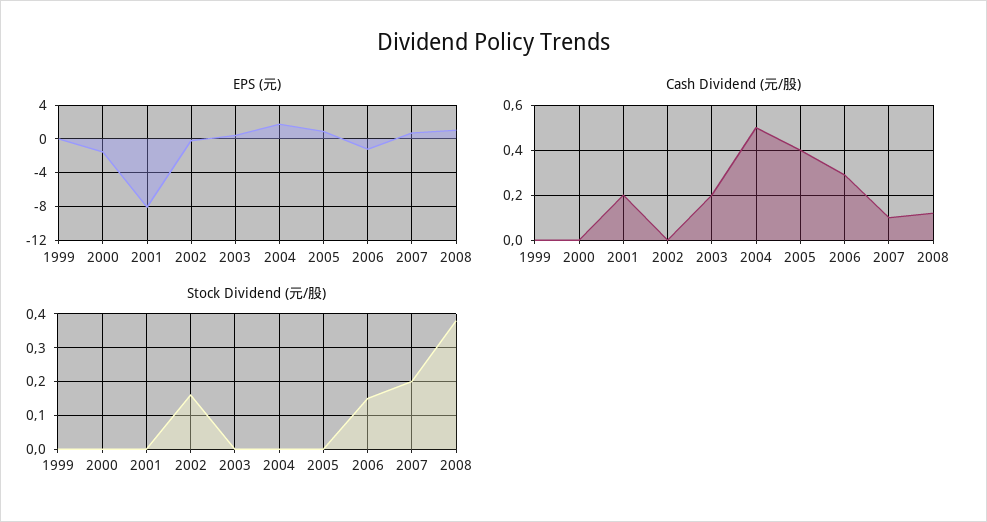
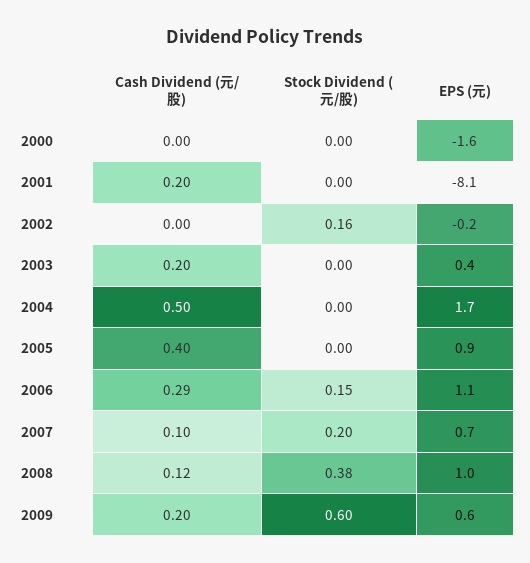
EPS (元), 1999: 0 -> none
EPS (元), 2006: -1 -> 1.1
Cash Dividend (元/股), 1999: 0 -> none
Stock Dividend (元/股), 1999: 0 -> none
Cash Dividend (元/股), 2009: none -> 0.2
Stock Dividend (元/股), 2009: none -> 0.6
EPS (元), 2009: none -> 0.6

